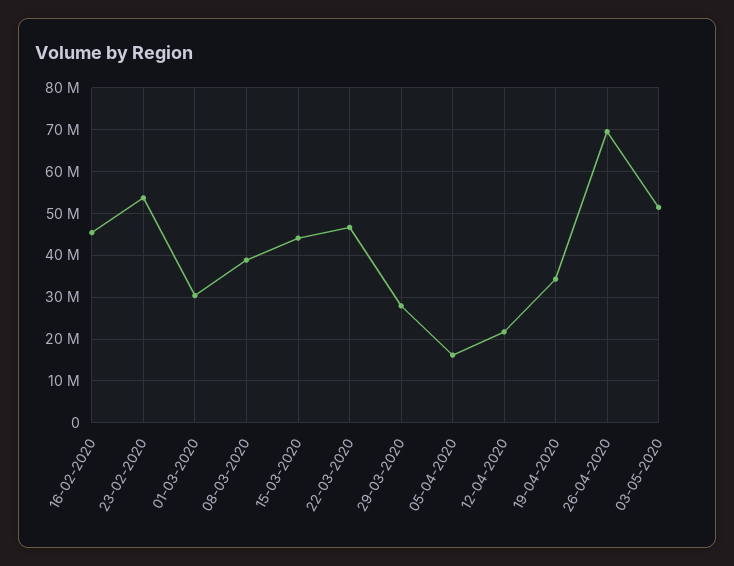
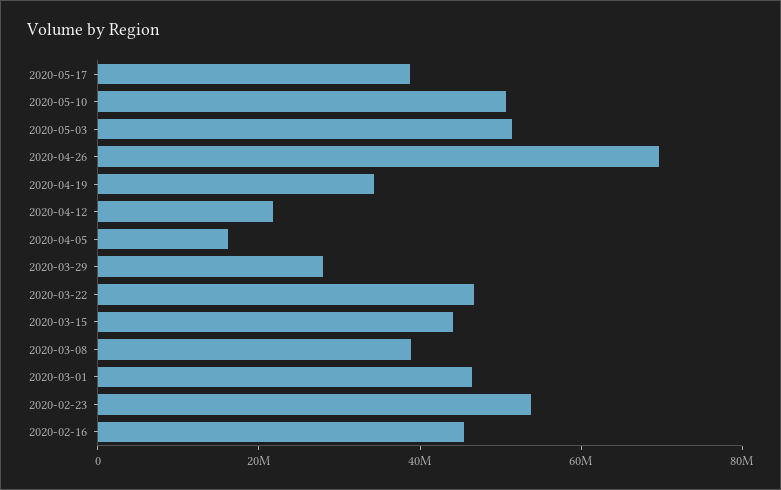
01-03-2020: 30000000 -> 45000000
2020-05-17: none -> 40000000
2020-05-10: none -> 50000000

